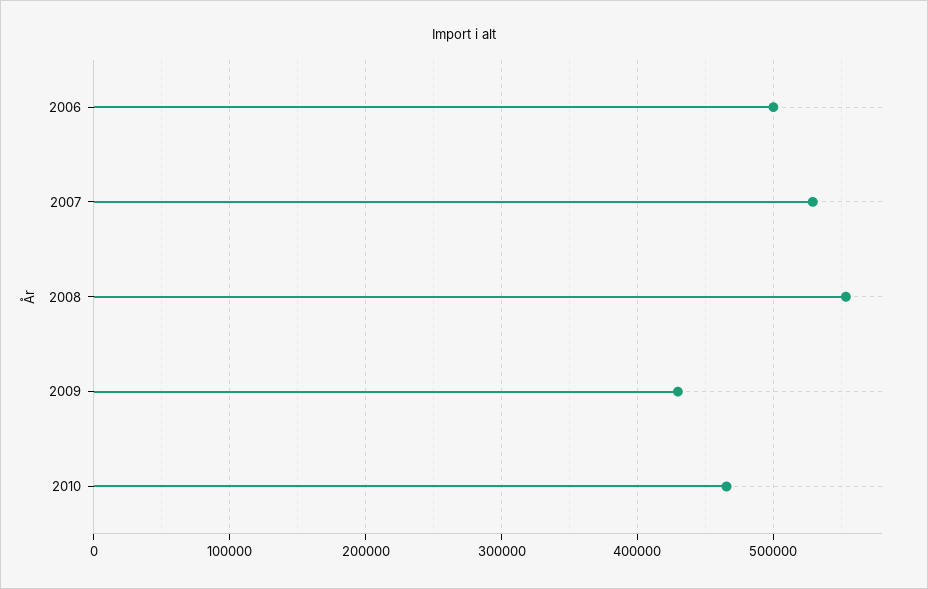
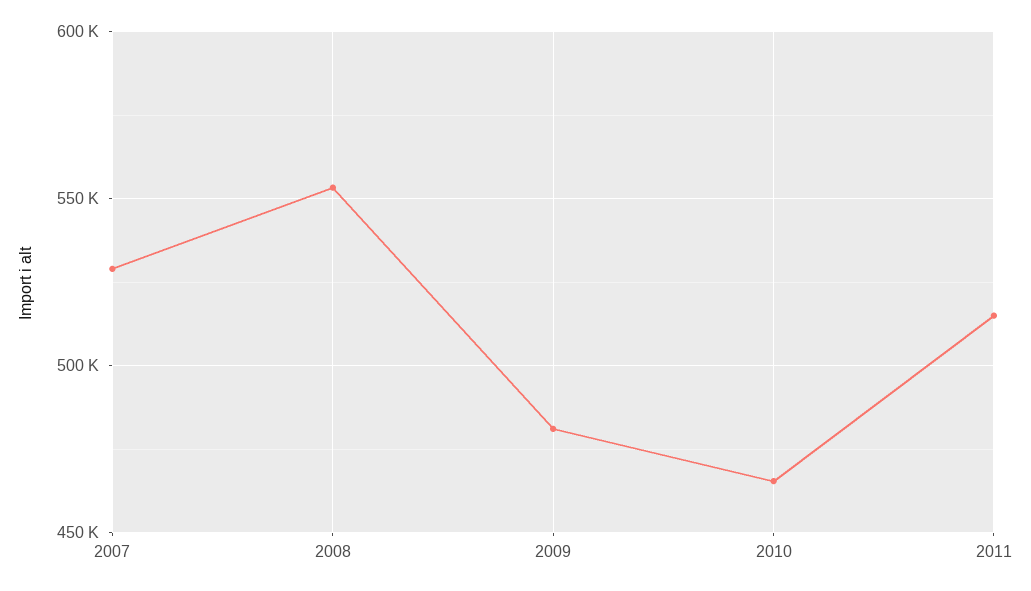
2006: 500000 -> none
2009: 430000 -> 480000
2011: none -> 515000

